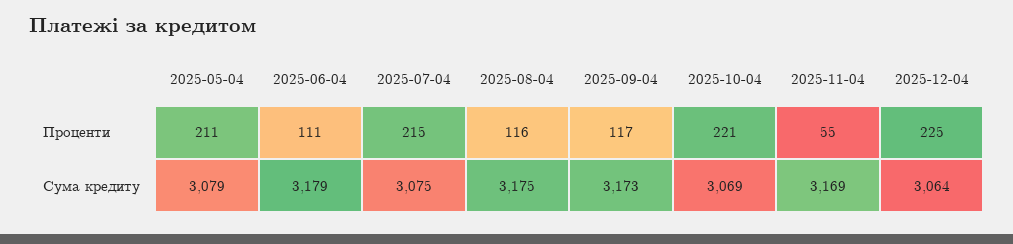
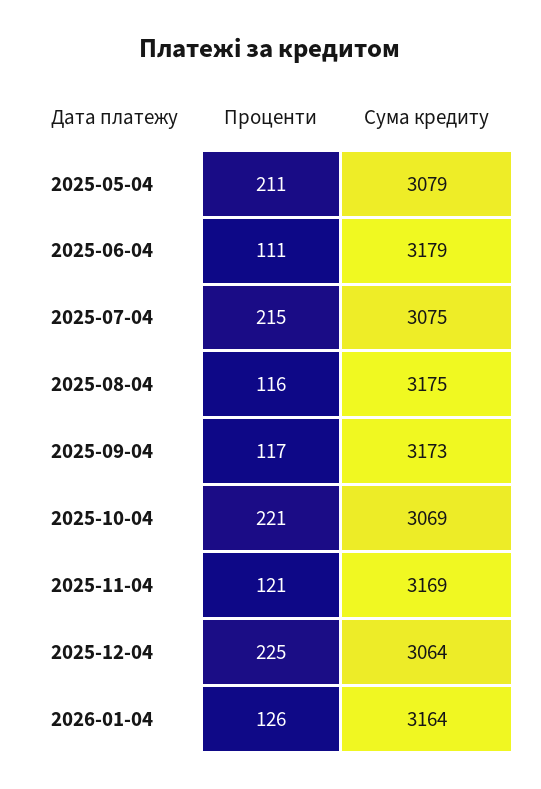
2025-11-04, Проценти: 55 -> 121
2026-01-04, Проценти: none -> 126
2026-01-04, Сума кредиту: none -> 3164

